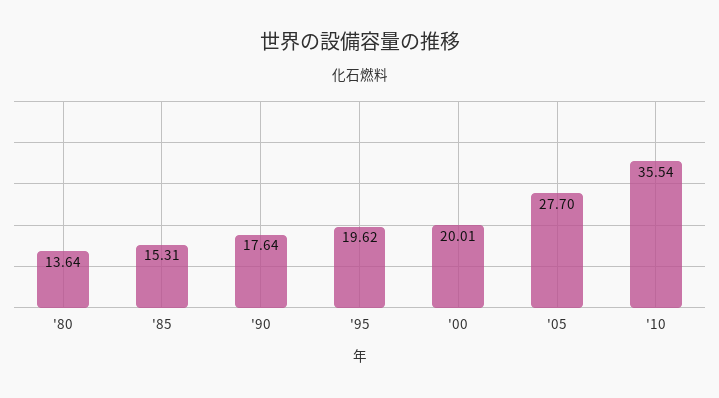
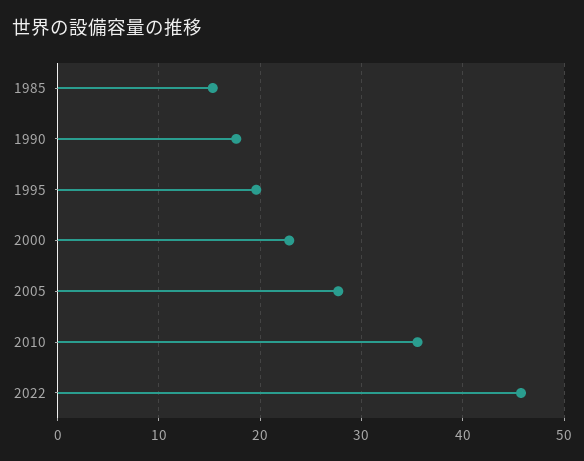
'80: 13.64 -> none
'00: 20.01 -> 23
2022: none -> 46

